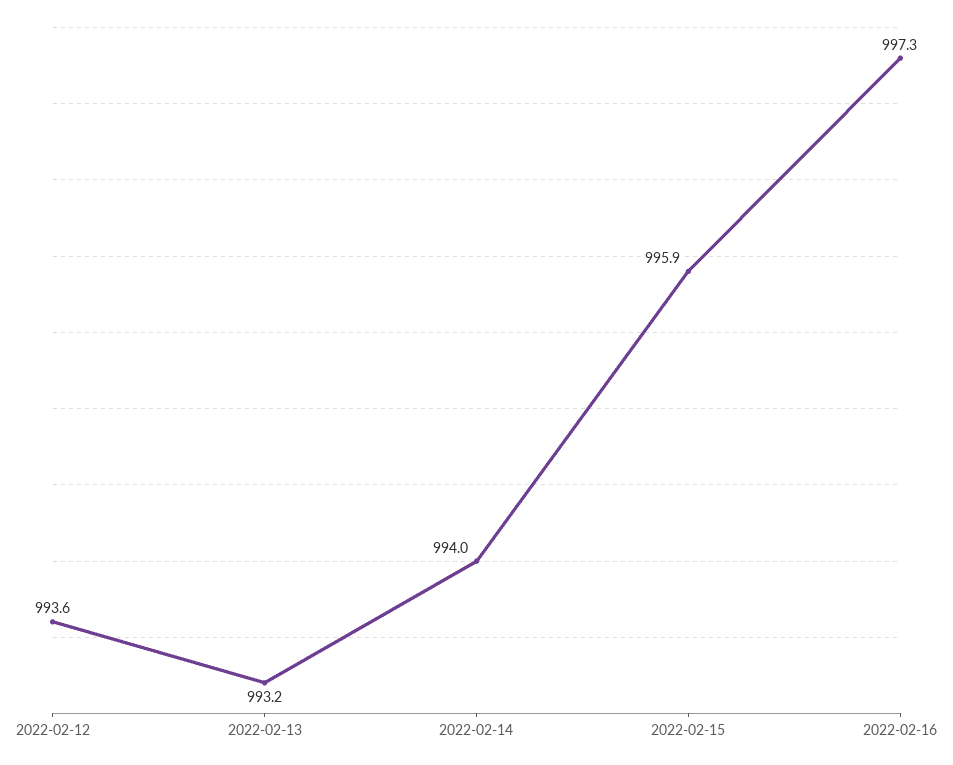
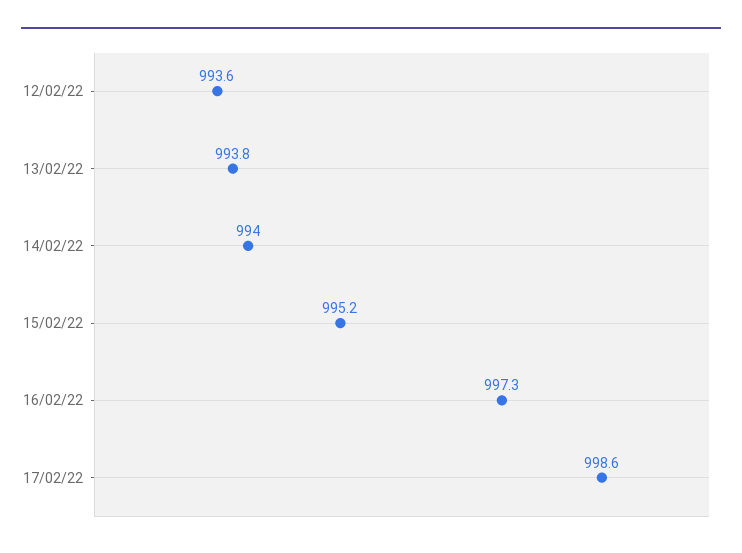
2022-02-13: 993.2 -> 993.8
2022-02-15: 995.9 -> 995.2
17/02/22: none -> 998.6

